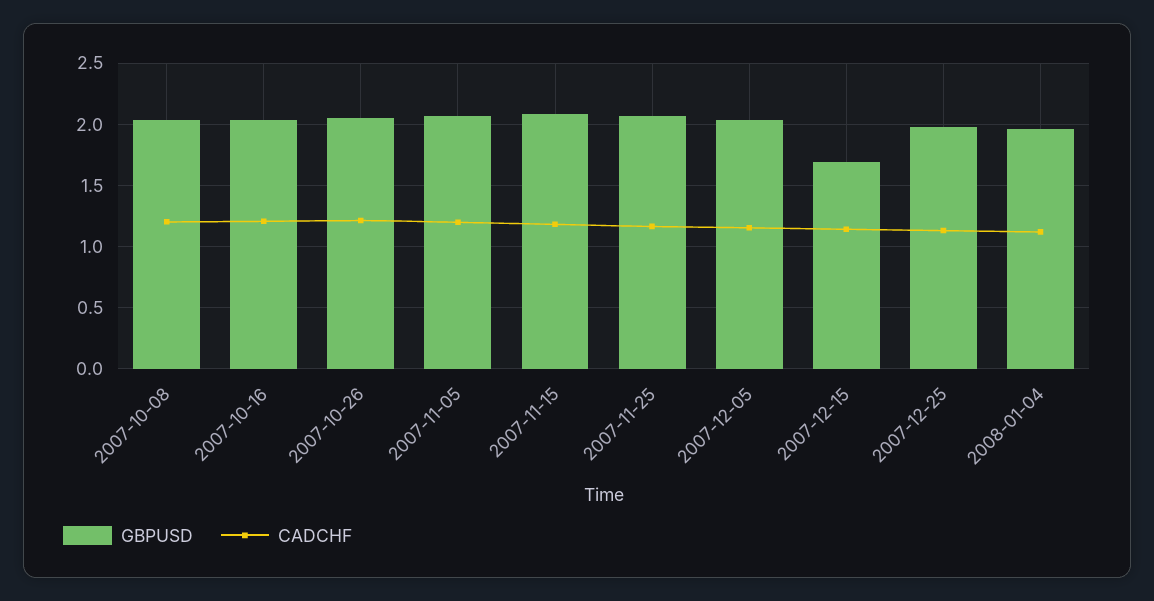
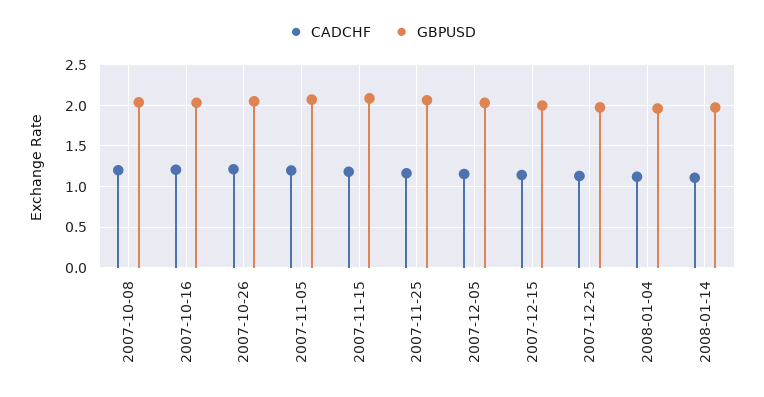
GBPUSD, 2007-12-15: 1.7 -> 2
CADCHF, 2008-01-14: none -> 1.1
GBPUSD, 2008-01-14: none -> 2

